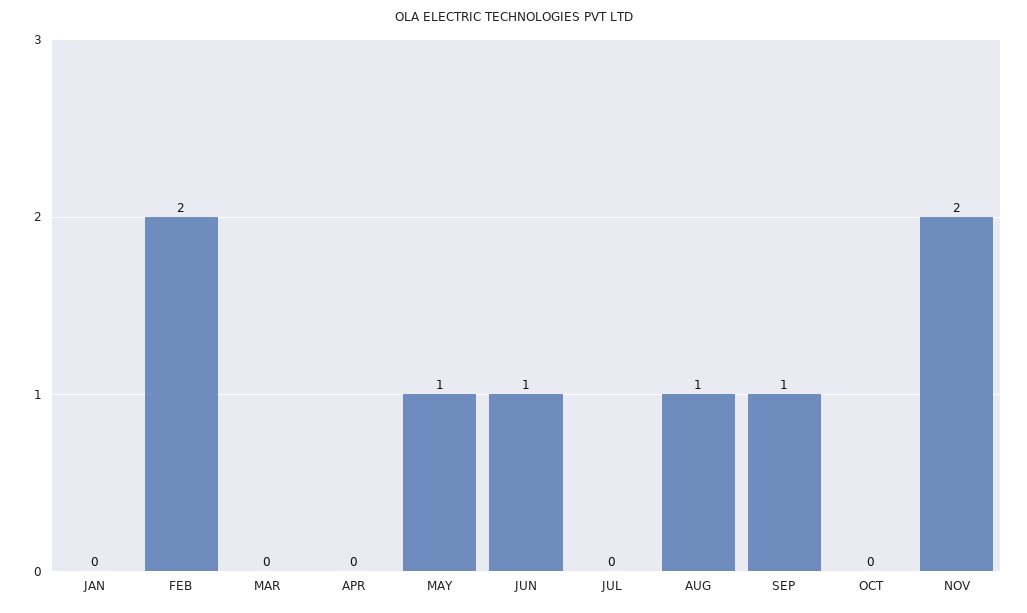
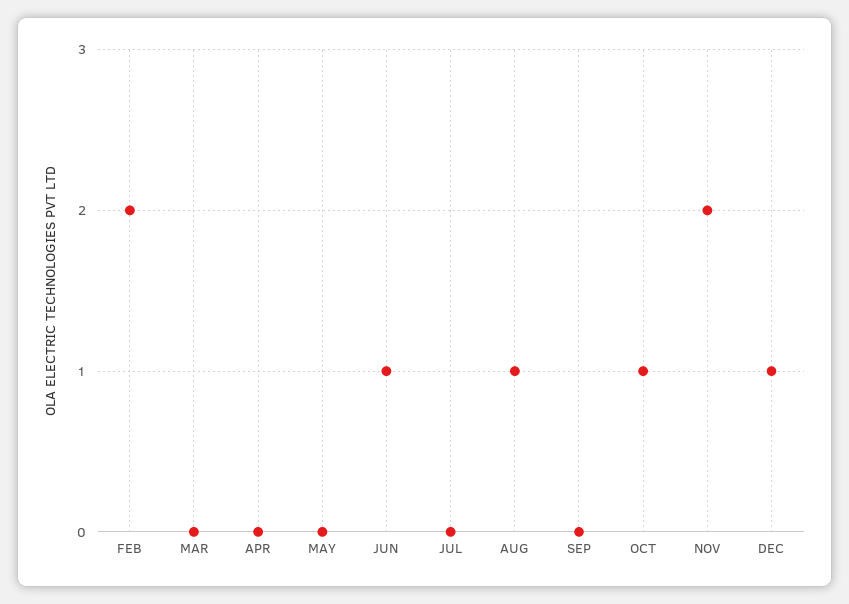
JAN: 0 -> none
MAY: 1 -> 0
SEP: 1 -> 0
OCT: 0 -> 1
DEC: none -> 1

